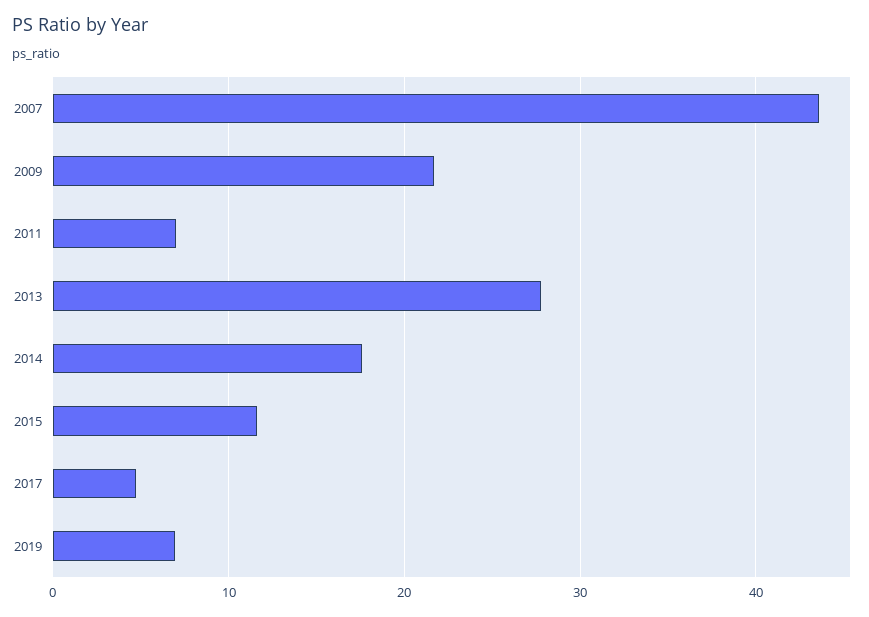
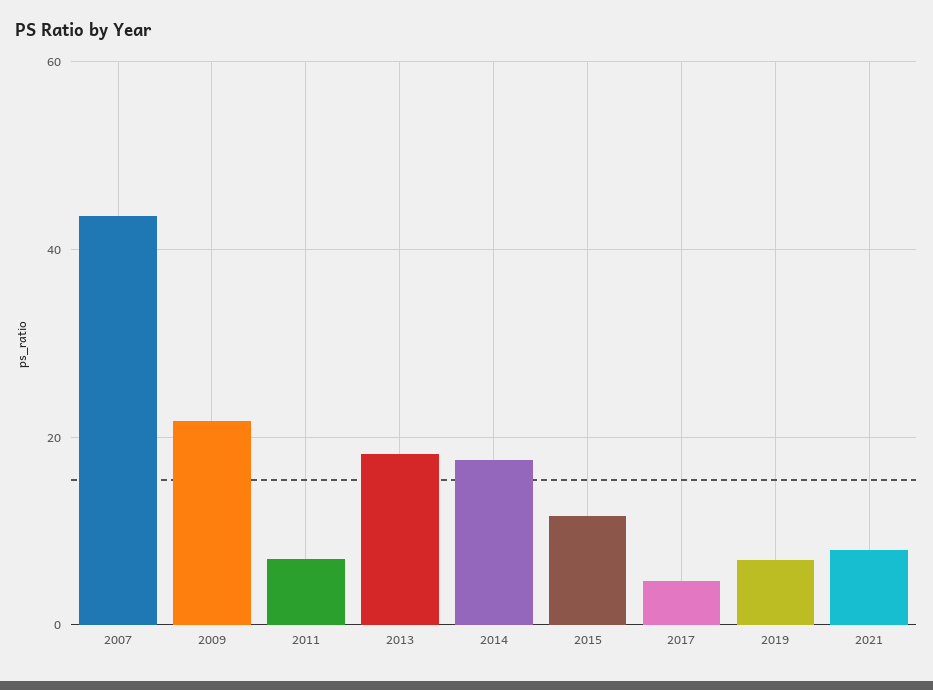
2013: 28 -> 18
2021: none -> 8

